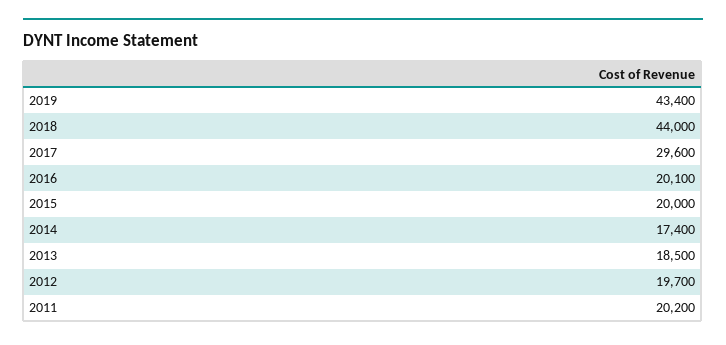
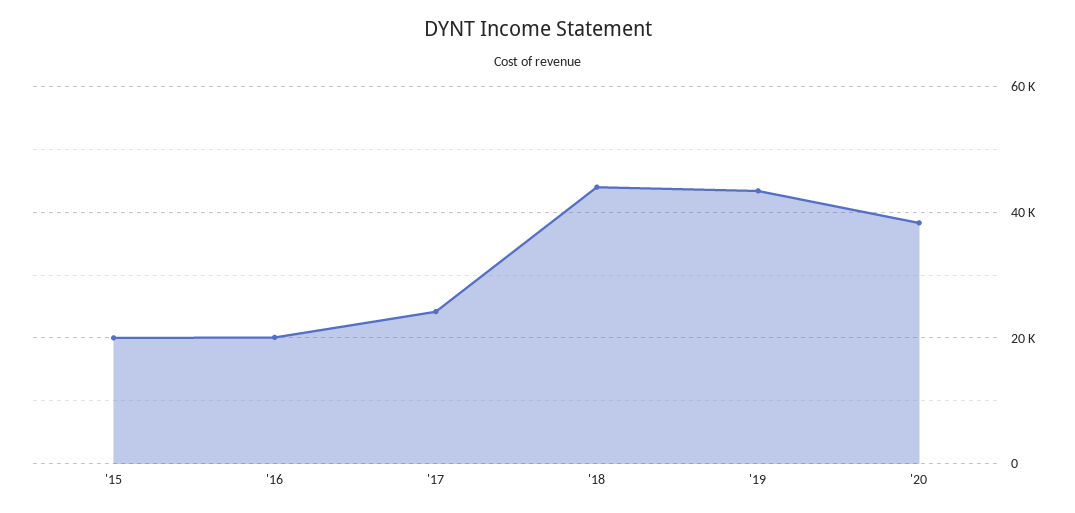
2017: 29600 -> 24000
2014: 17400 -> none
2013: 18500 -> none
2012: 19700 -> none
2011: 20200 -> none
'20: none -> 38000

